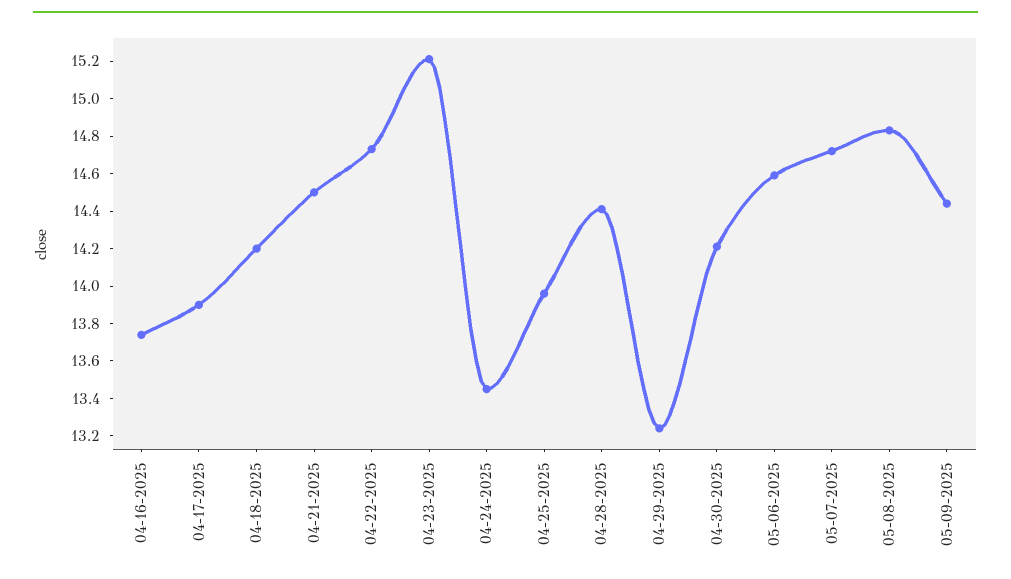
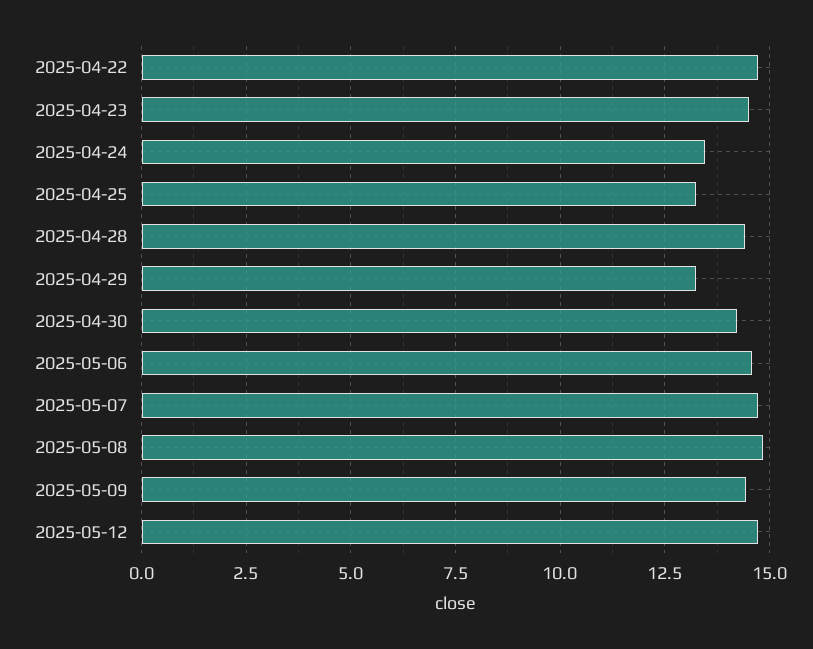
04-16-2025: 13.75 -> none
04-17-2025: 13.9 -> none
04-18-2025: 14.2 -> none
04-21-2025: 14.5 -> none
04-23-2025: 15.2 -> 14.5
04-25-2025: 13.95 -> 13.25
2025-05-12: none -> 14.75

